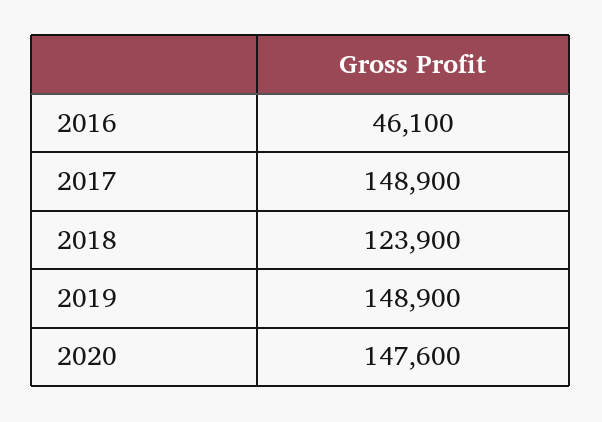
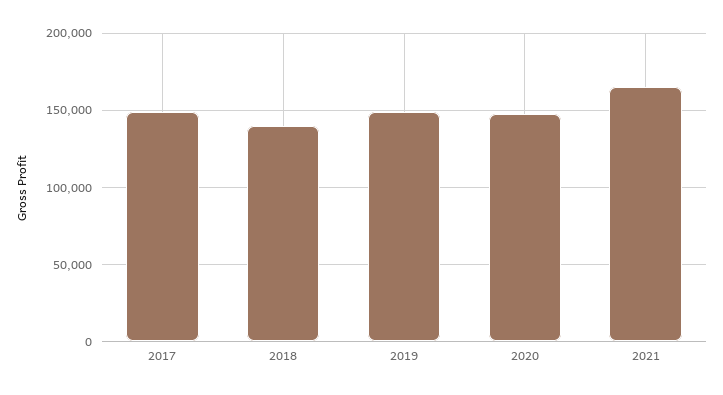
2016: 46100 -> none
2018: 123900 -> 140000
2021: none -> 165000

